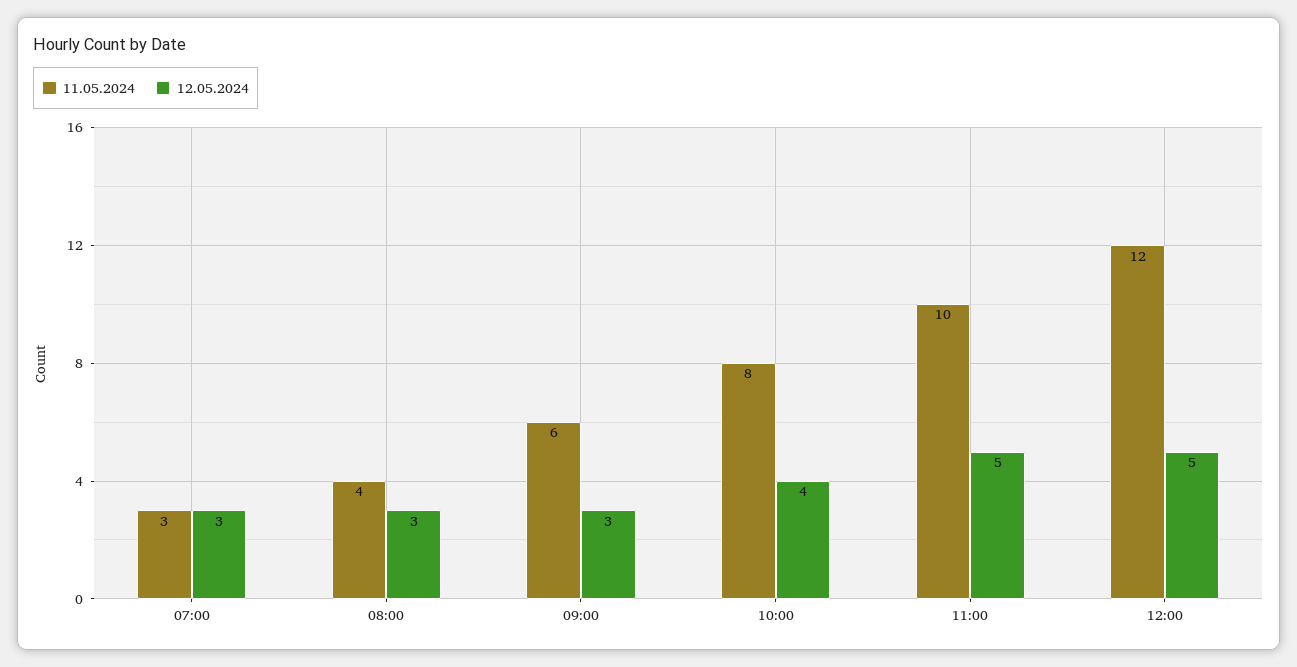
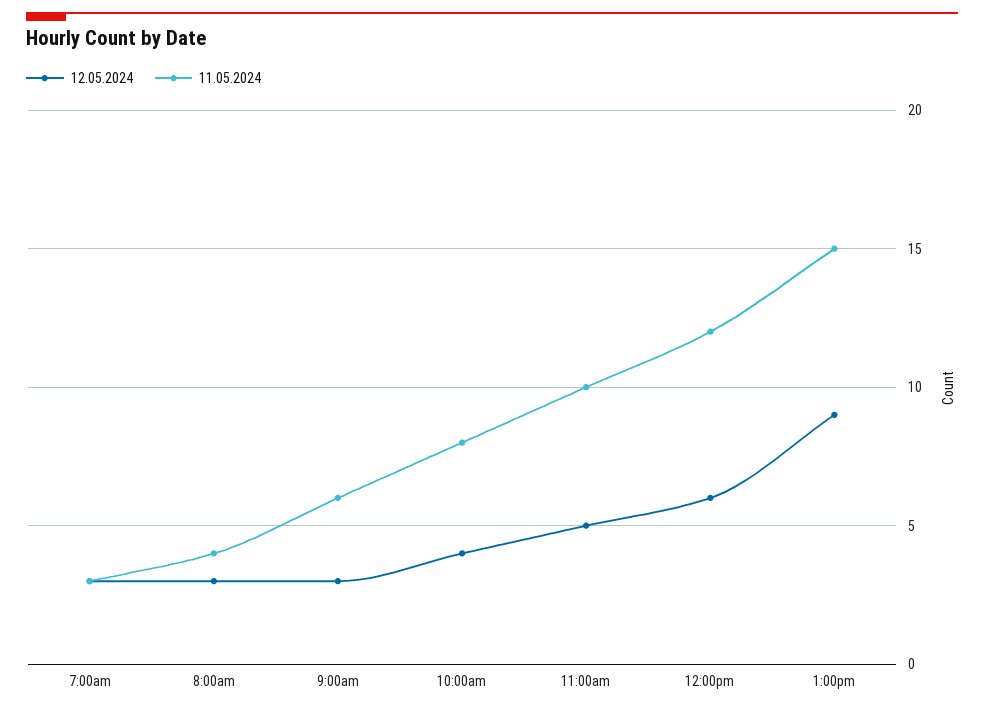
12.05.2024, 12:00: 5 -> 6
12.05.2024, 1:00pm: none -> 9
11.05.2024, 1:00pm: none -> 15

